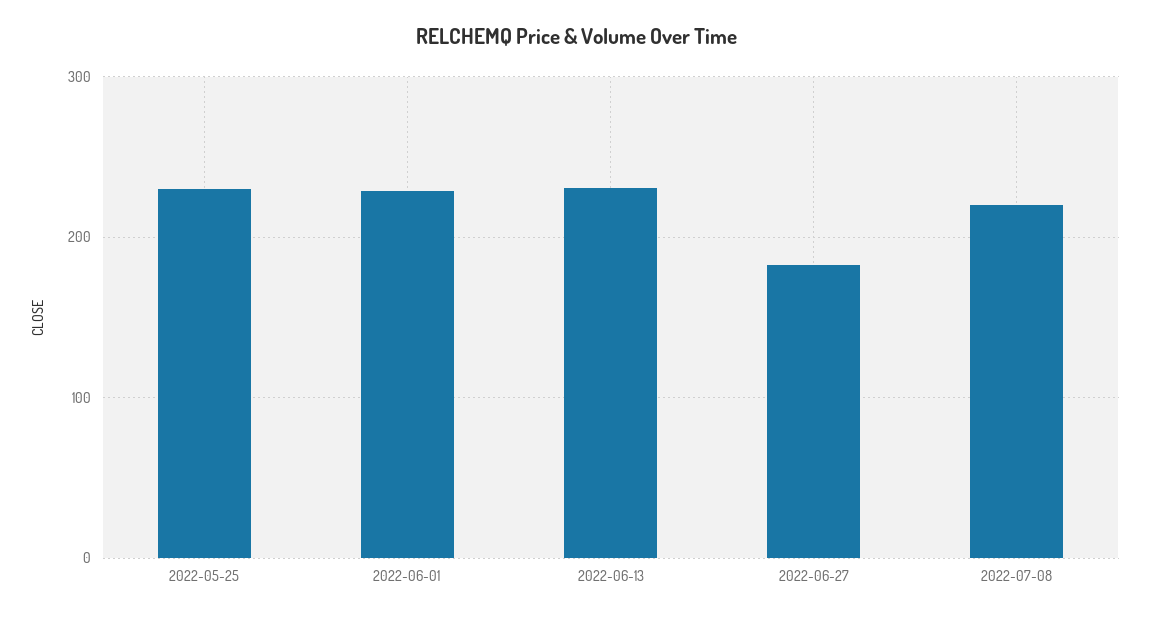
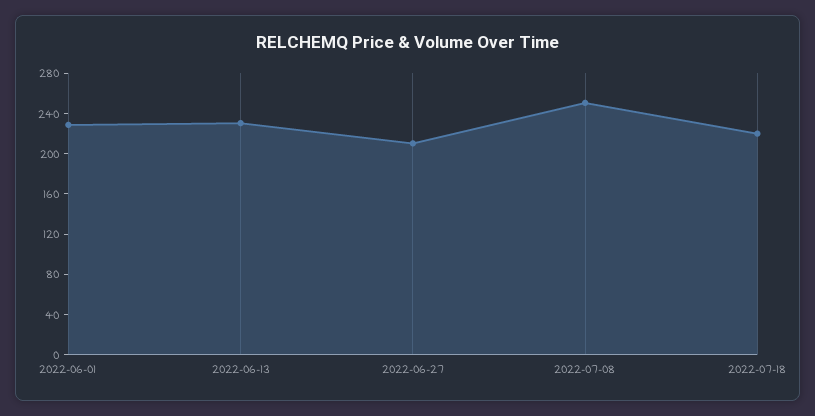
2022-05-25: 230 -> none
2022-06-27: 180 -> 210
2022-07-08: 220 -> 250
2022-07-18: none -> 220

